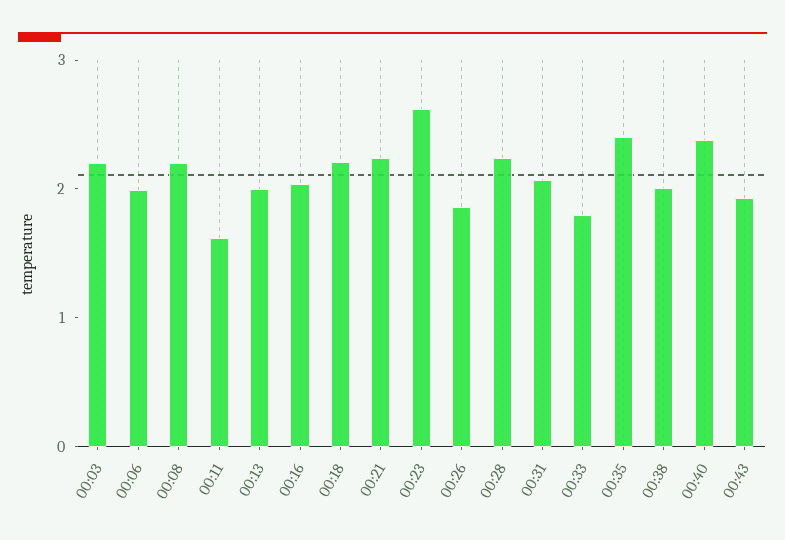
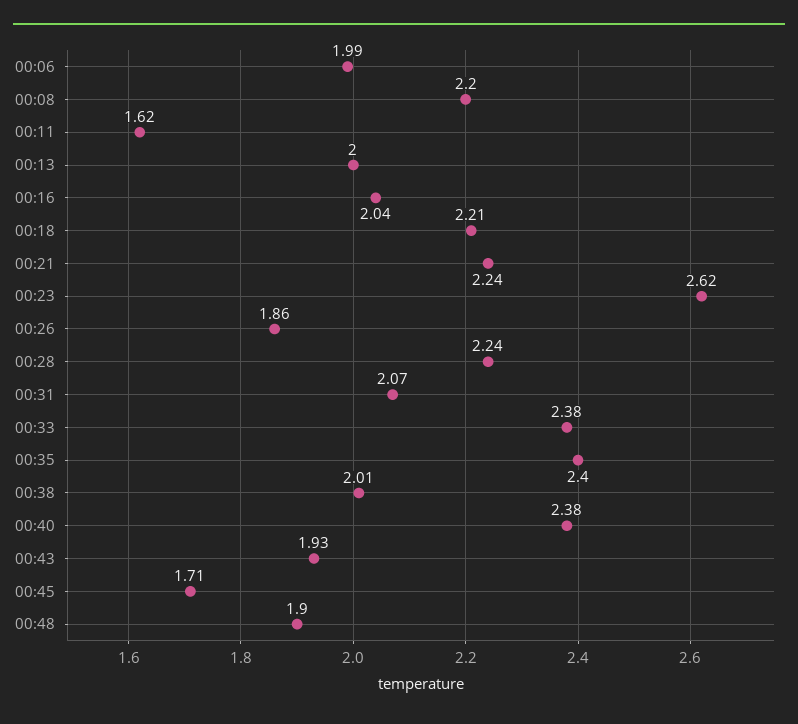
00:03: 2.2 -> none
00:33: 1.8 -> 2.38
00:45: none -> 1.71
00:48: none -> 1.9

